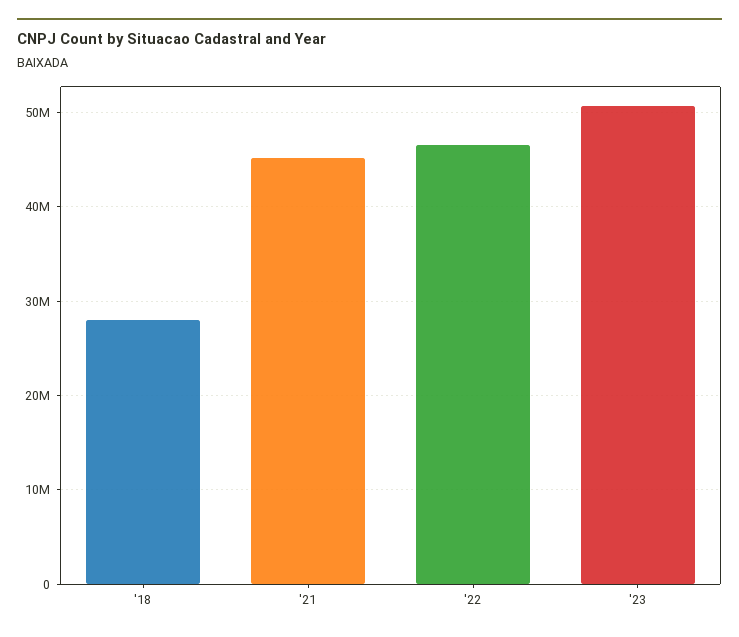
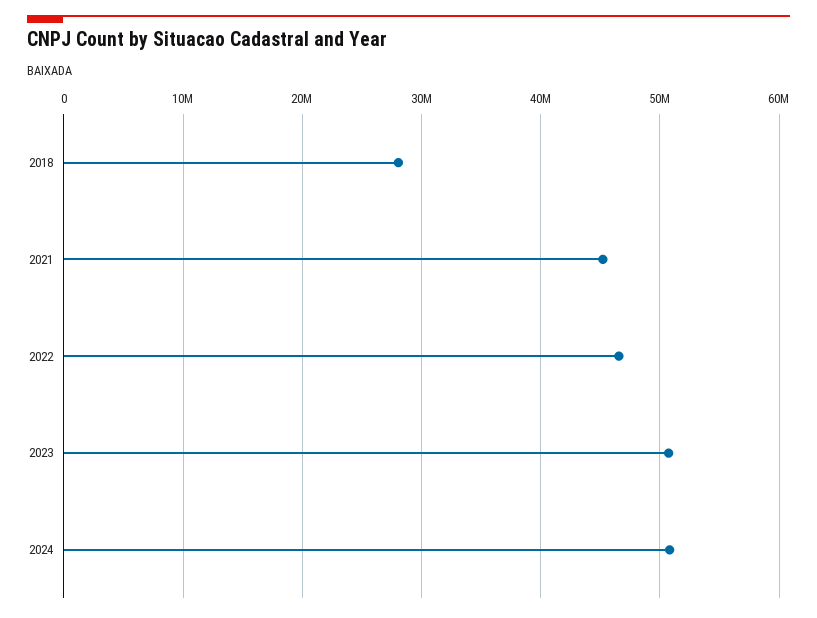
2024: none -> 51000000

